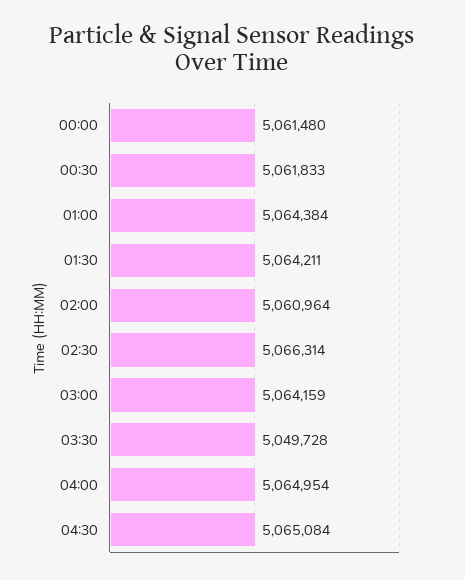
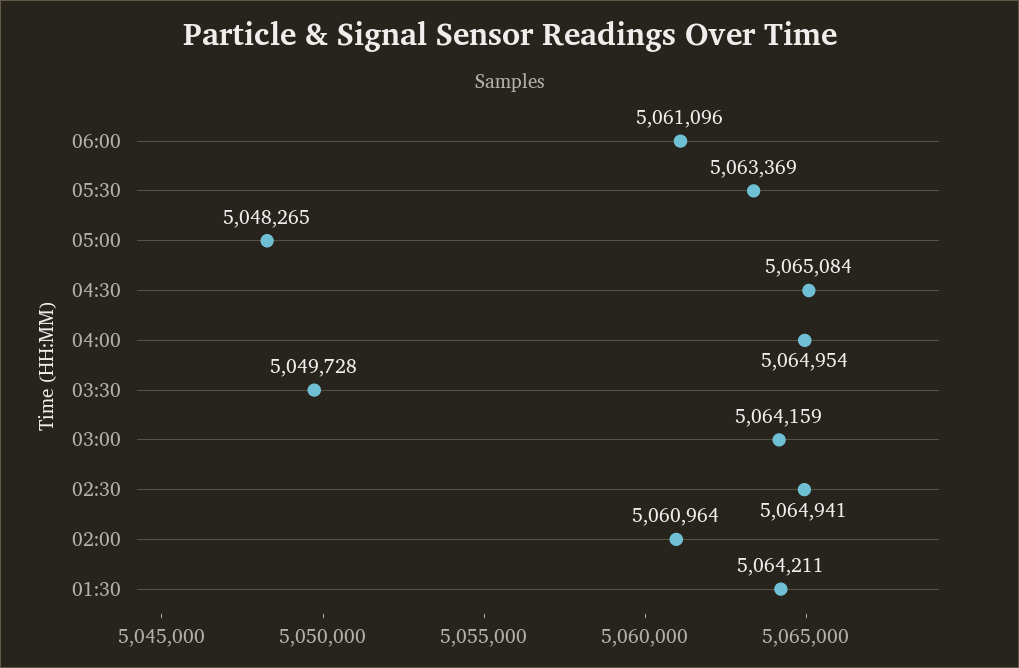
00:00: 5061480 -> none
00:30: 5061833 -> none
01:00: 5064384 -> none
02:30: 5066314 -> 5064941
06:00: none -> 5061096
05:30: none -> 5063369
05:00: none -> 5048265

